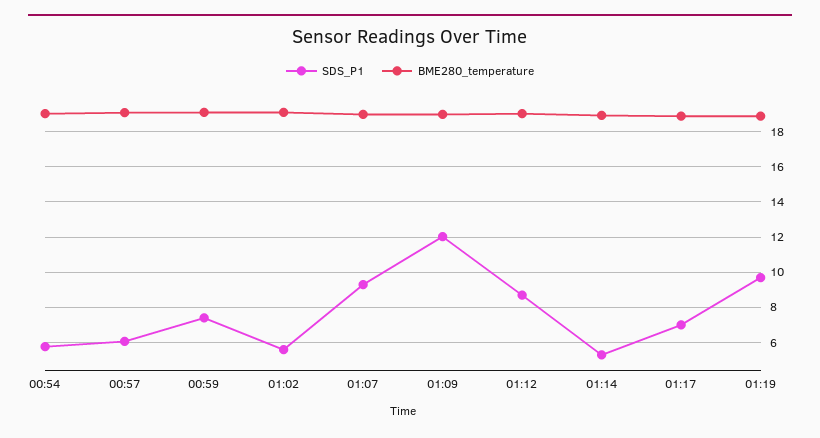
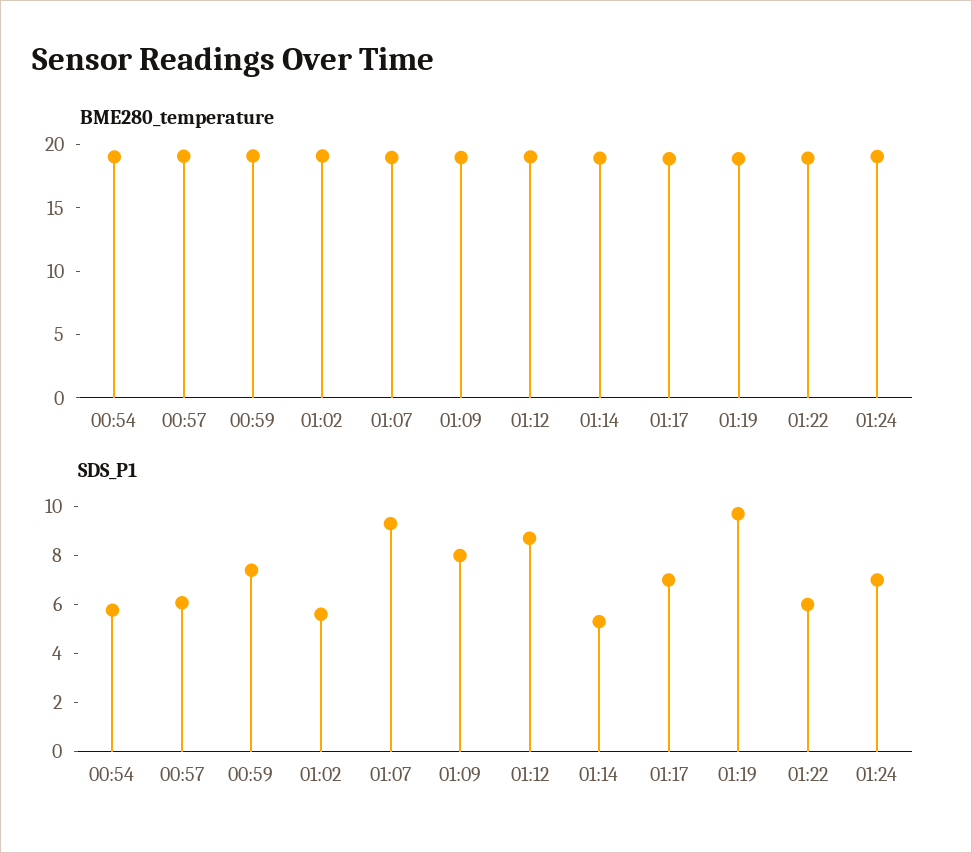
SDS_P1, 01:09: 12 -> 8
BME280_temperature, 01:22: none -> 19
BME280_temperature, 01:24: none -> 19
SDS_P1, 01:22: none -> 6
SDS_P1, 01:24: none -> 7

